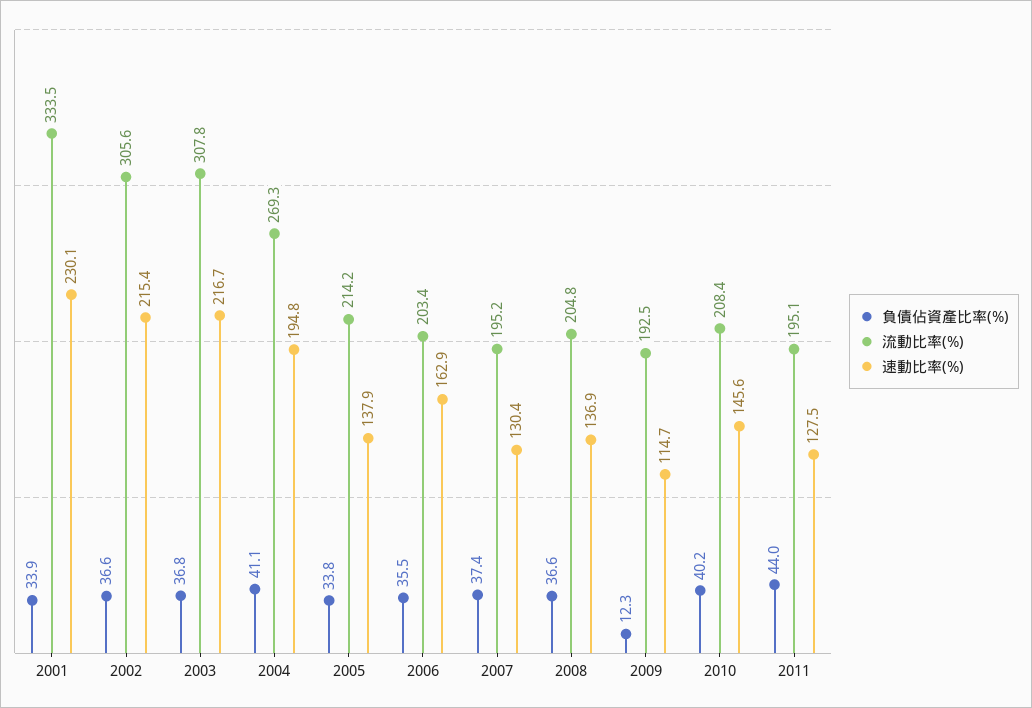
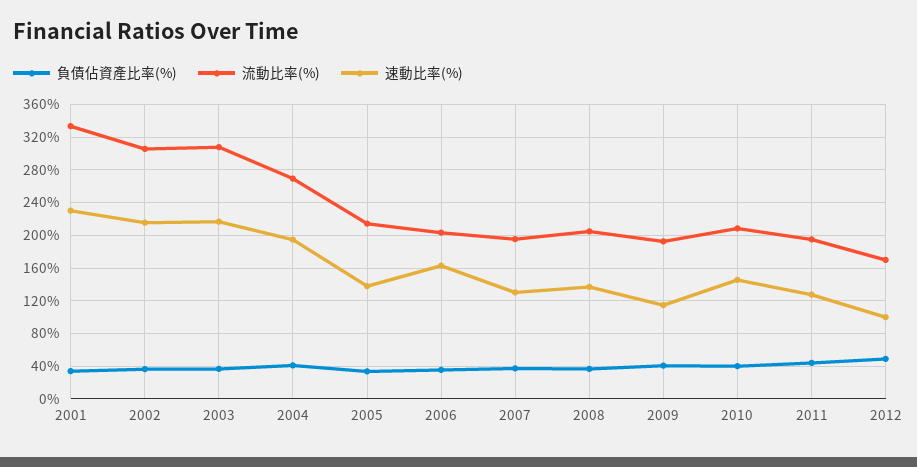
負債佔資產比率(%), 2009: 12.3 -> 40
負債佔資產比率(%), 2012: none -> 50
流動比率(%), 2012: none -> 170
速動比率(%), 2012: none -> 100

